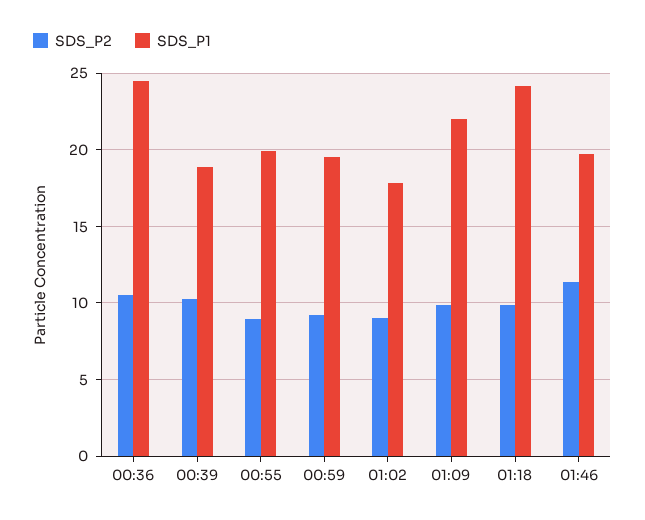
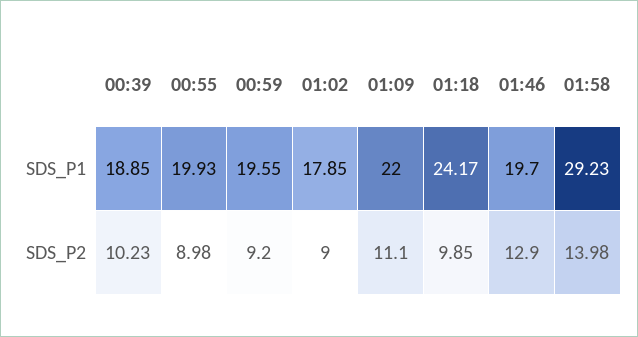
SDS_P2, 00:36: 10.5 -> none
SDS_P1, 00:36: 24.5 -> none
SDS_P2, 01:09: 10 -> 11.1
SDS_P2, 01:46: 11.5 -> 12.9
SDS_P1, 01:58: none -> 29.23
SDS_P2, 01:58: none -> 13.98

